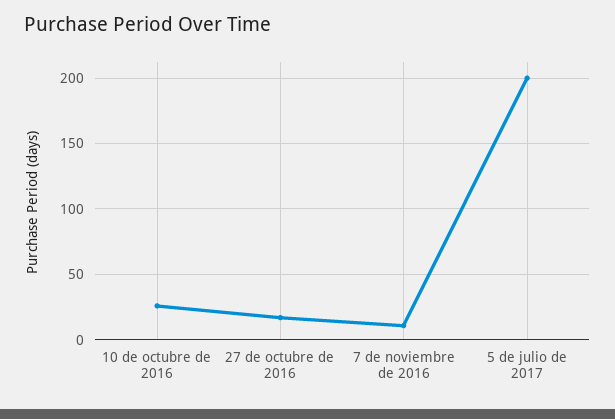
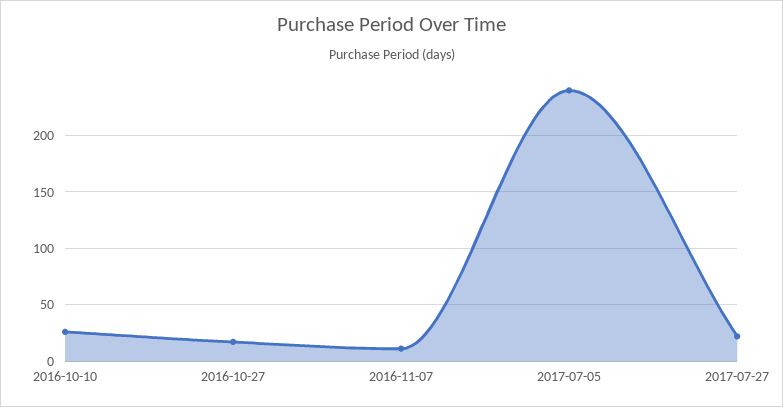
5 de julio de 2017: 200 -> 240
2017-07-27: none -> 20

